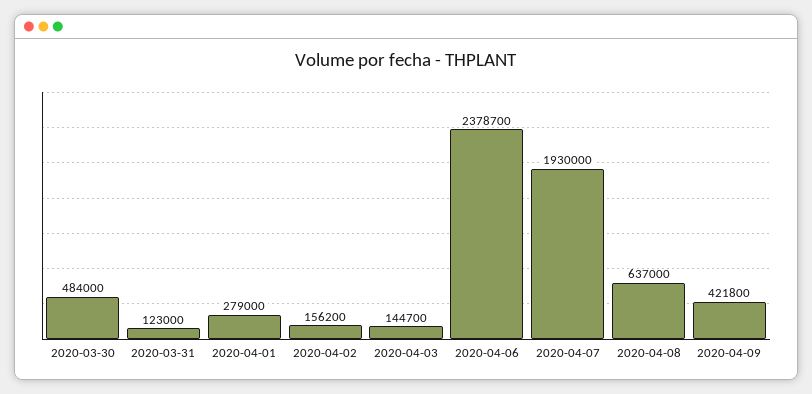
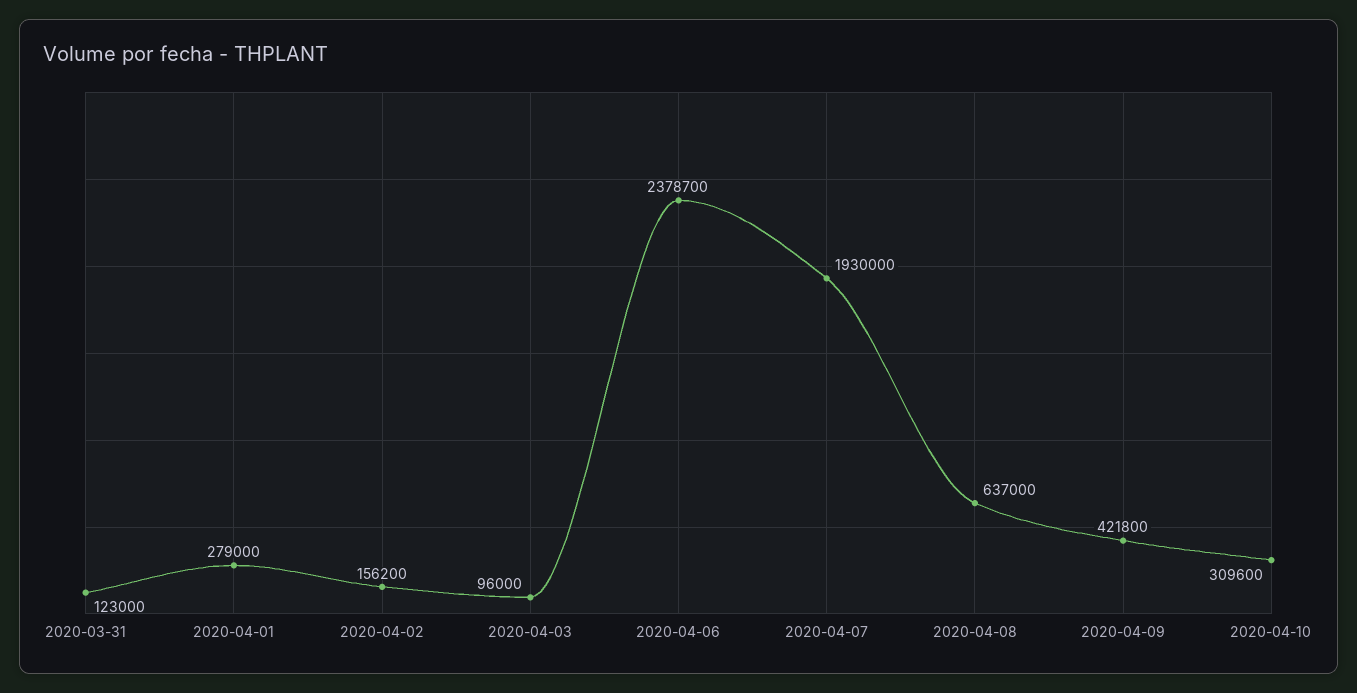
2020-03-30: 484000 -> none
2020-04-03: 144700 -> 96000
2020-04-10: none -> 309600

